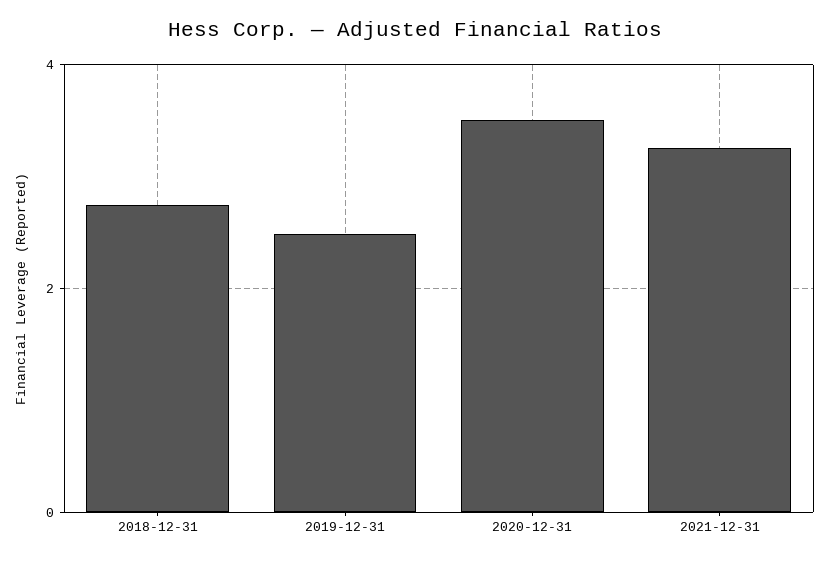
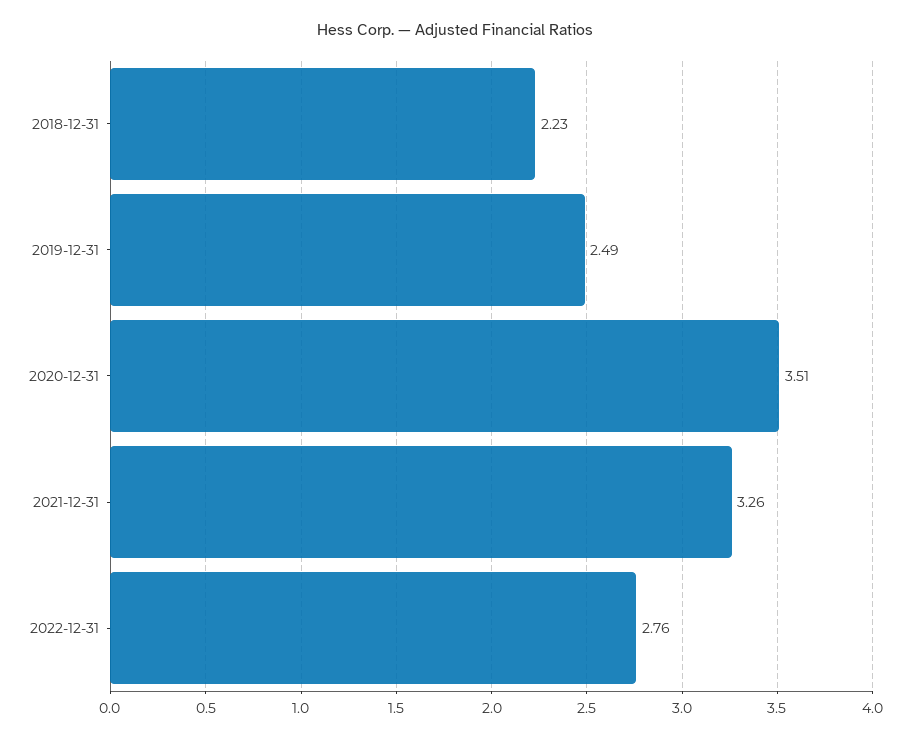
2018-12-31: 2.8 -> 2.23
2022-12-31: none -> 2.76

